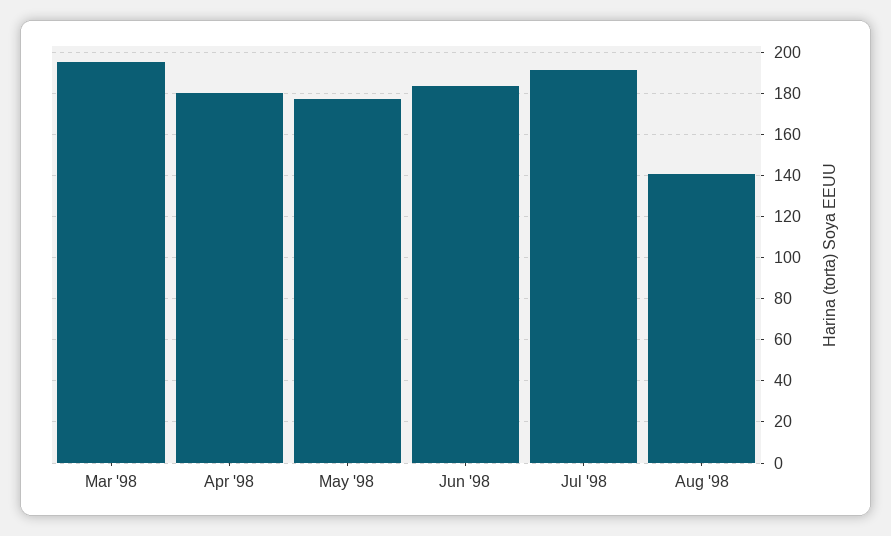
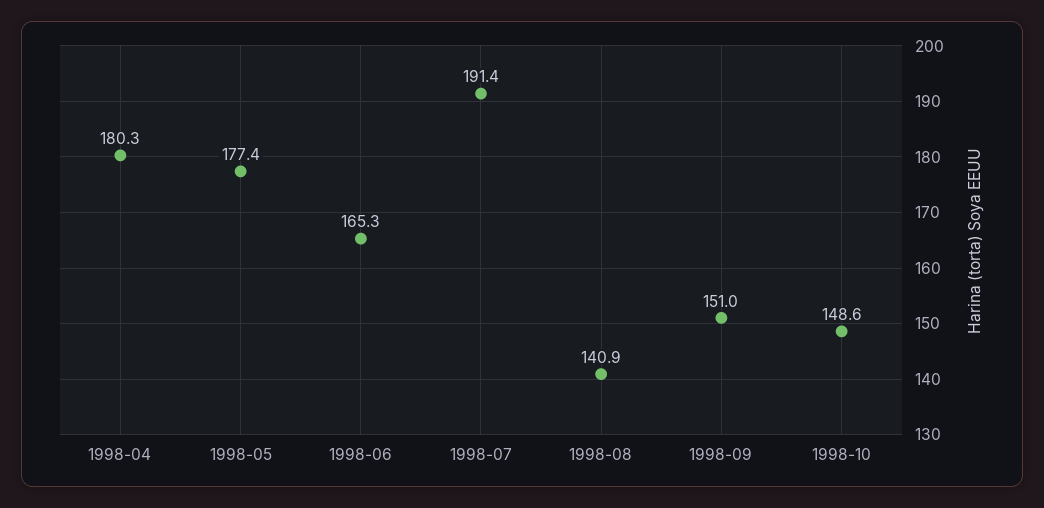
Mar '98: 195 -> none
Jun '98: 185 -> 165.3
1998-09: none -> 151
1998-10: none -> 148.6

